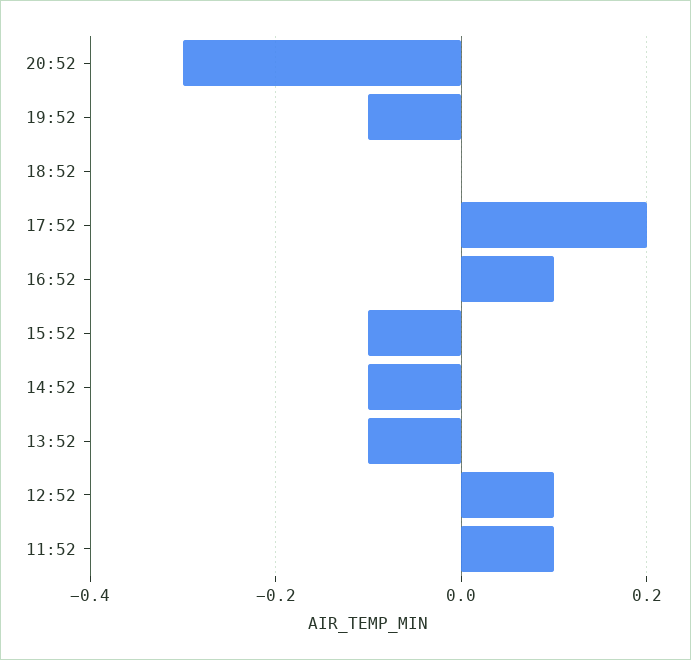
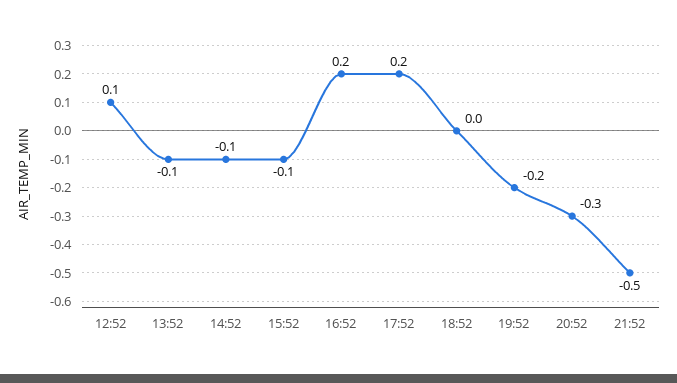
19:52: -0.1 -> -0.2
16:52: 0.1 -> 0.2
11:52: 0.1 -> none
21:52: none -> -0.5

